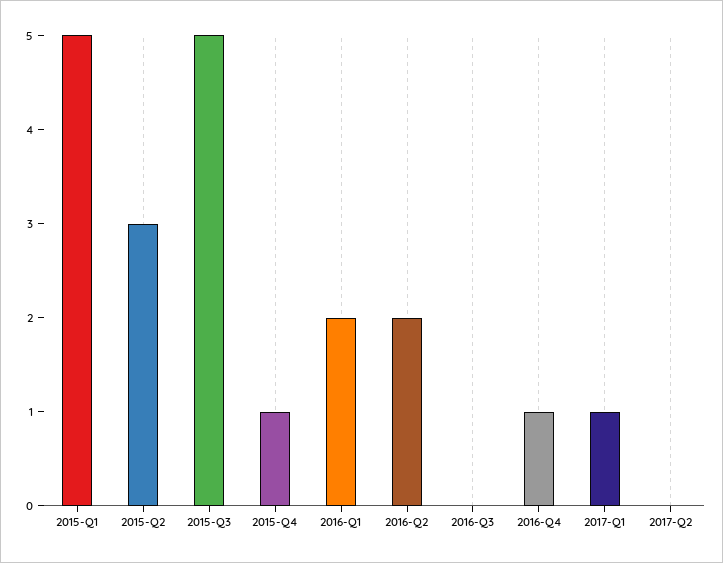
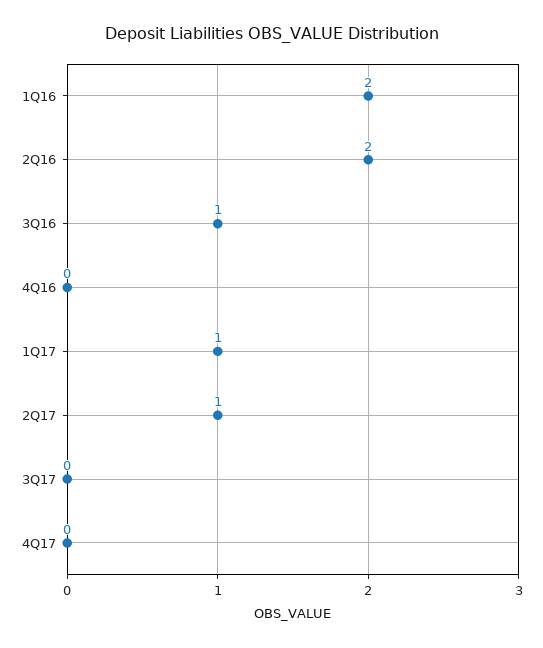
2015-Q1: 5 -> none
2015-Q2: 3 -> none
2015-Q3: 5 -> none
2015-Q4: 1 -> none
2016-Q3: 0 -> 1
2016-Q4: 1 -> 0
2017-Q2: 0 -> 1
3Q17: none -> 0
4Q17: none -> 0

